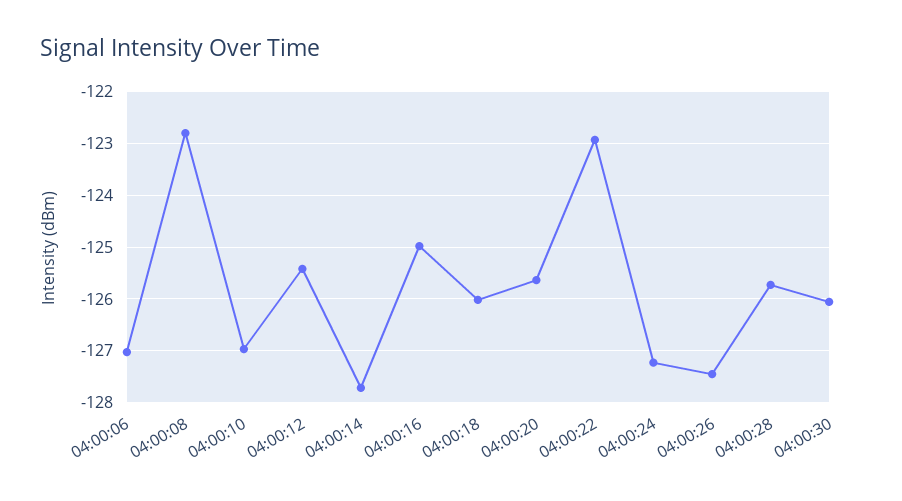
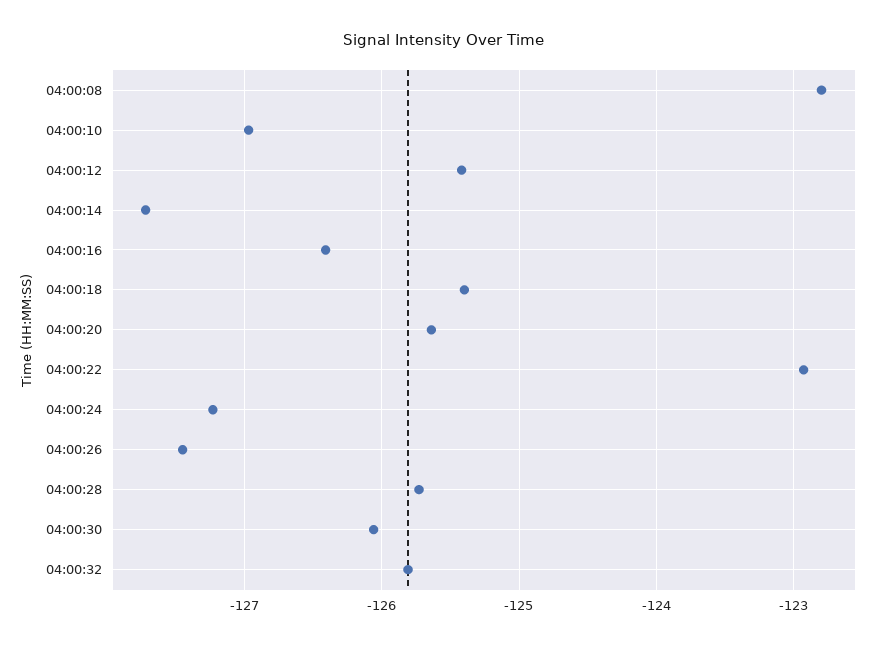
04:00:06: -127 -> none
04:00:16: -125 -> -126.4
04:00:18: -126 -> -125.4
04:00:32: none -> -125.8

